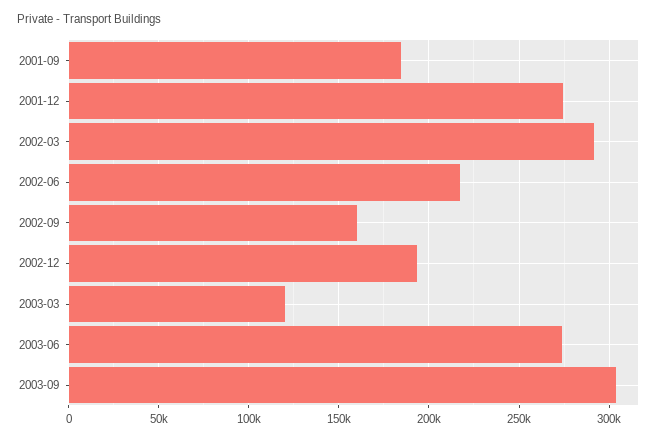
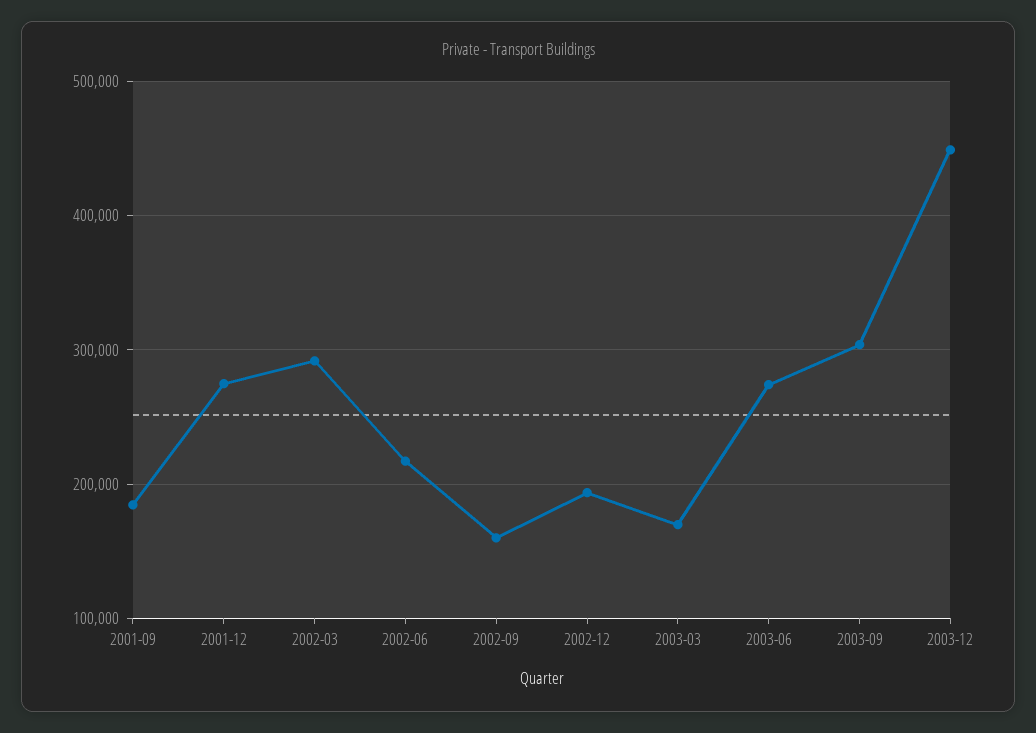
2003-03: 120000 -> 170000
2003-12: none -> 450000

